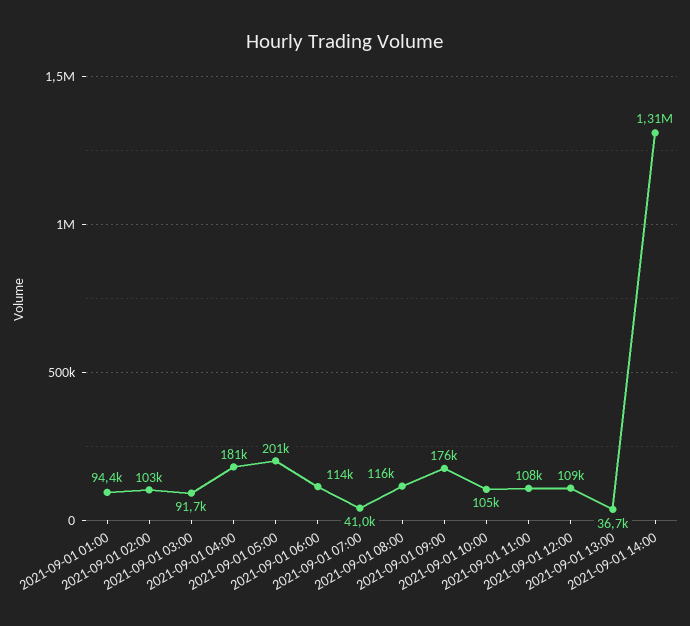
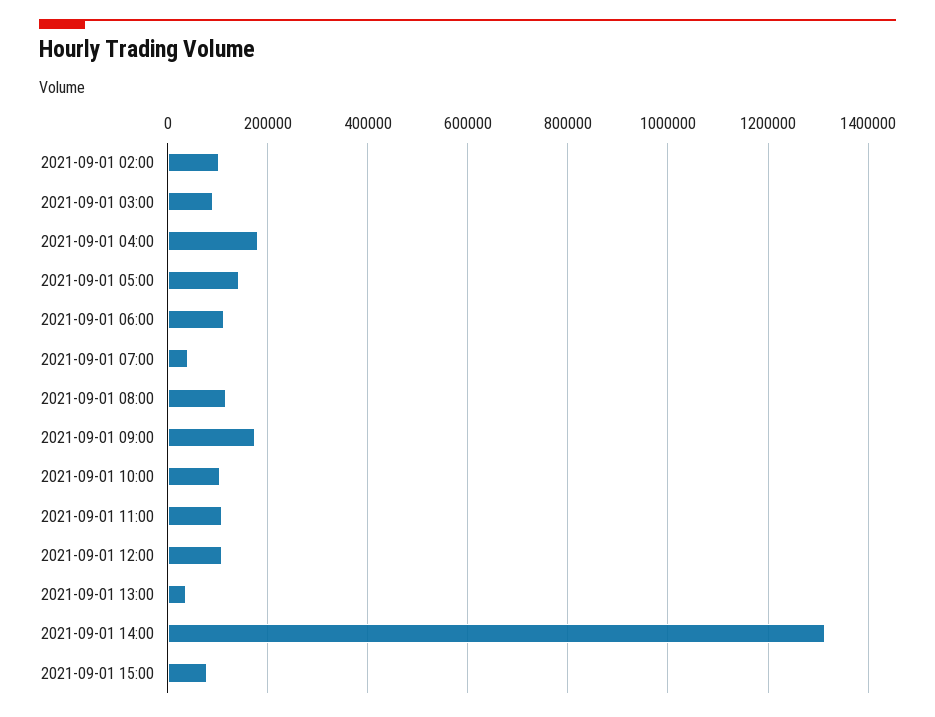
2021-09-01 01:00: 94400 -> none
2021-09-01 05:00: 201000 -> 140000
2021-09-01 15:00: none -> 80000

